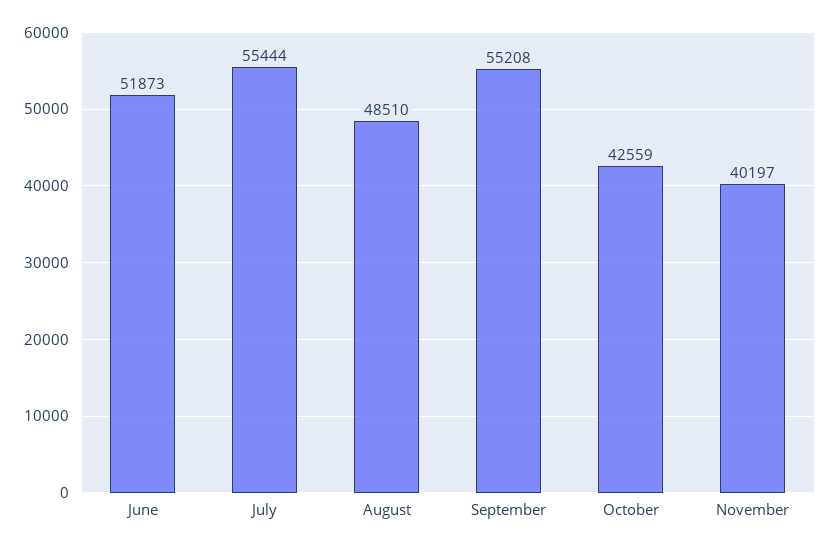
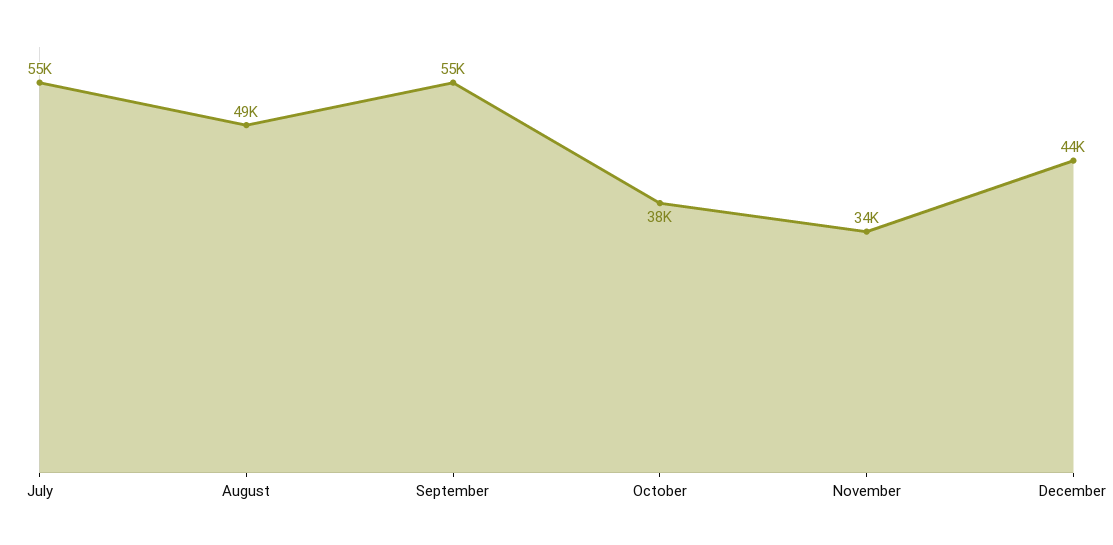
June: 51873 -> none
October: 42559 -> 38000
November: 40197 -> 34000
December: none -> 44000

